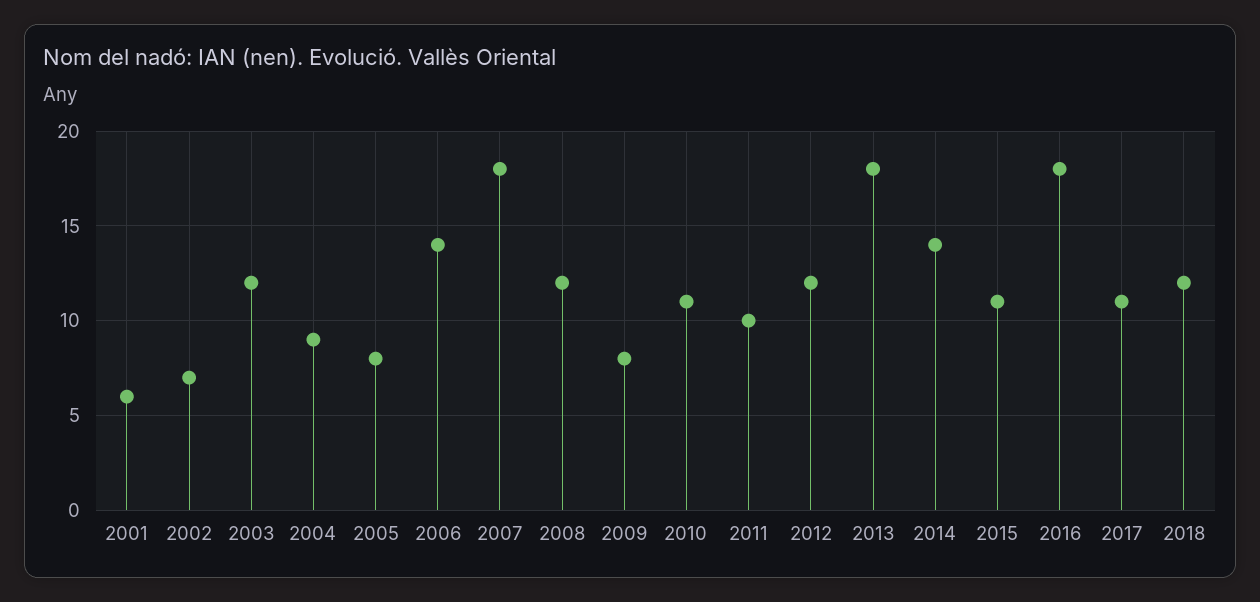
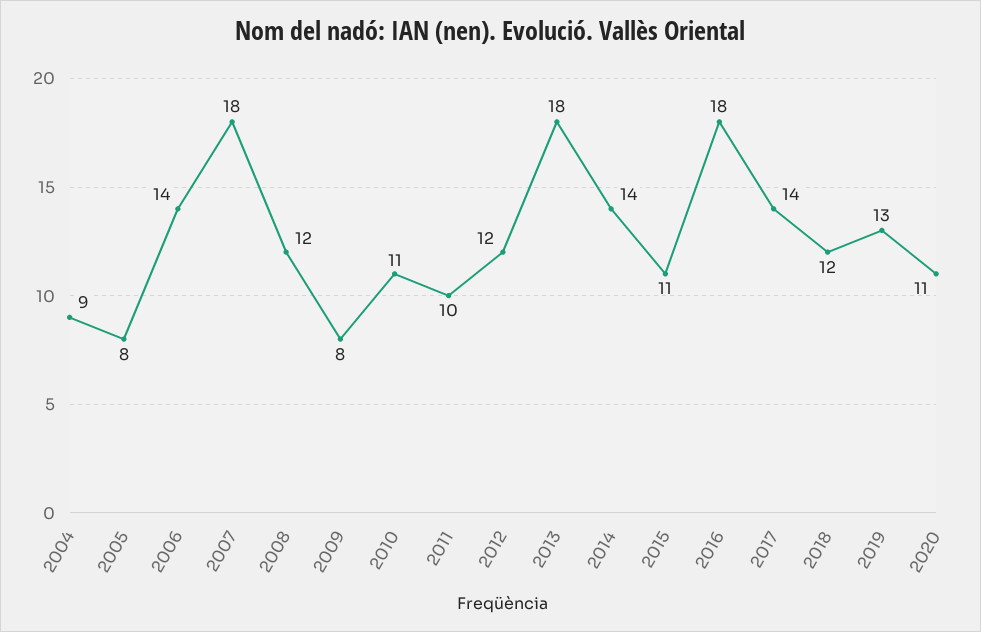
2001: 6 -> none
2002: 7 -> none
2003: 12 -> none
2017: 11 -> 14
2019: none -> 13
2020: none -> 11

